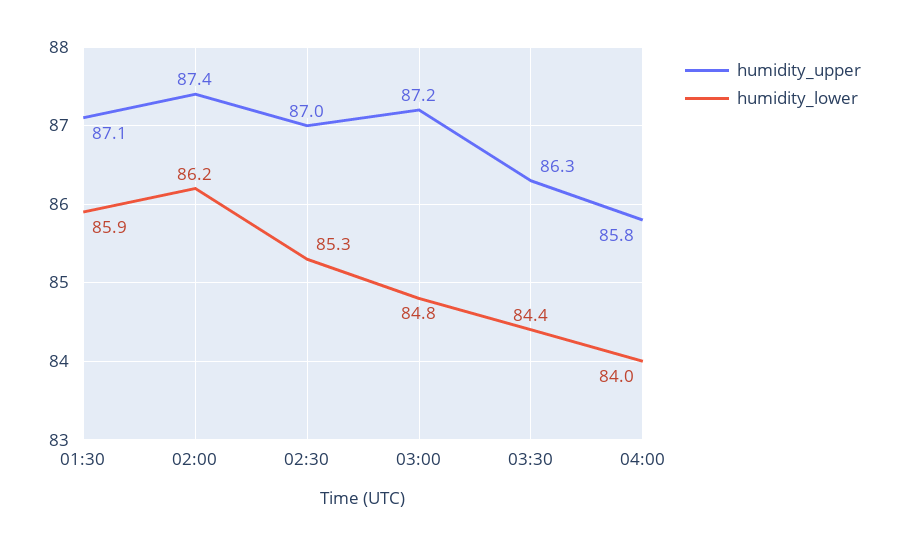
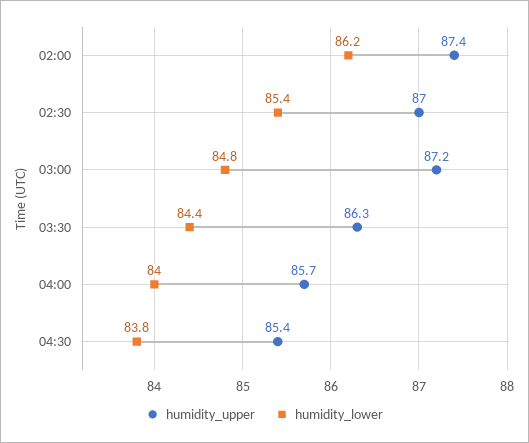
humidity_upper, 01:30: 87.1 -> none
humidity_lower, 01:30: 85.9 -> none
humidity_lower, 02:30: 85.3 -> 85.4
humidity_upper, 04:00: 85.8 -> 85.7
humidity_upper, 04:30: none -> 85.4
humidity_lower, 04:30: none -> 83.8

